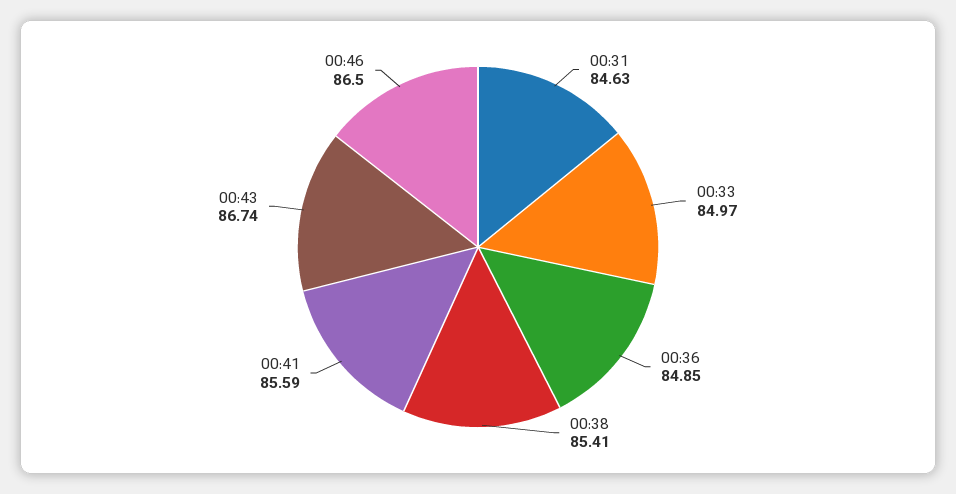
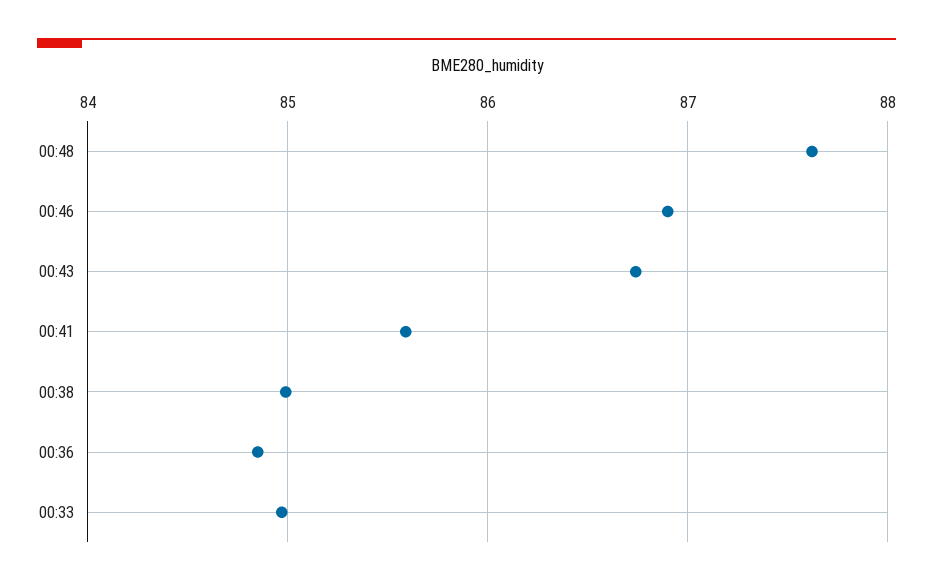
00:31: 84.63 -> none
00:38: 85.41 -> 85
00:46: 86.5 -> 86.9
00:48: none -> 87.6

